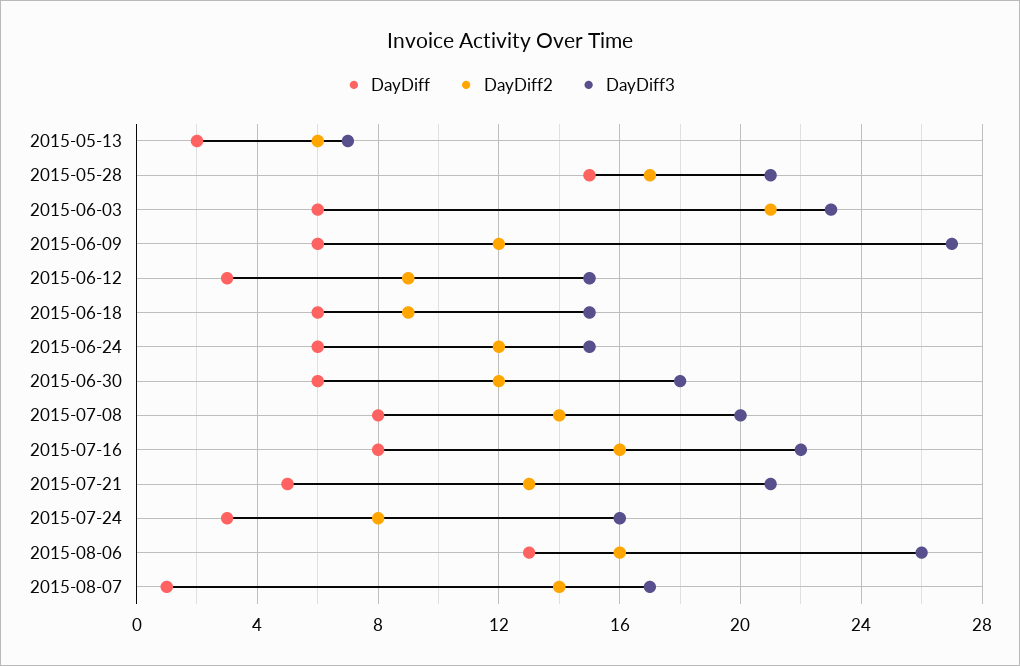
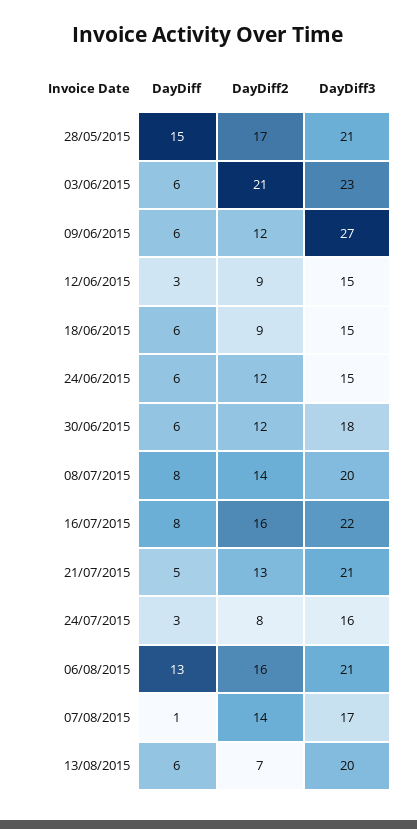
DayDiff, 2015-05-13: 2 -> none
DayDiff2, 2015-05-13: 6 -> none
DayDiff3, 2015-05-13: 7 -> none
DayDiff3, 2015-08-06: 26 -> 21
DayDiff, 13/08/2015: none -> 6
DayDiff2, 13/08/2015: none -> 7
DayDiff3, 13/08/2015: none -> 20

